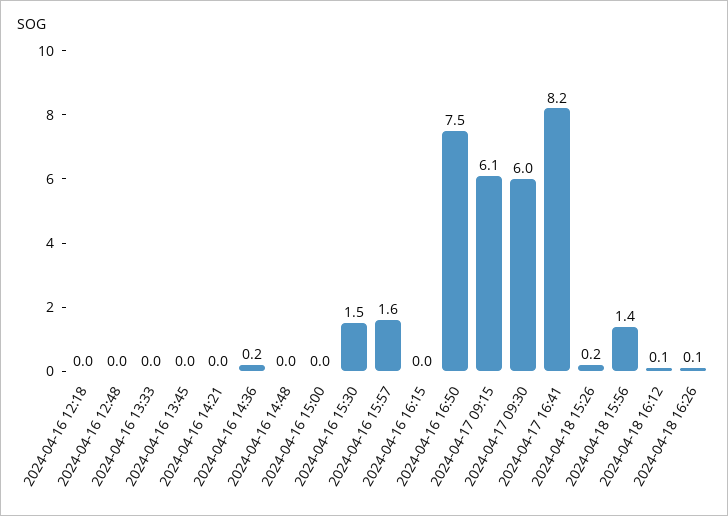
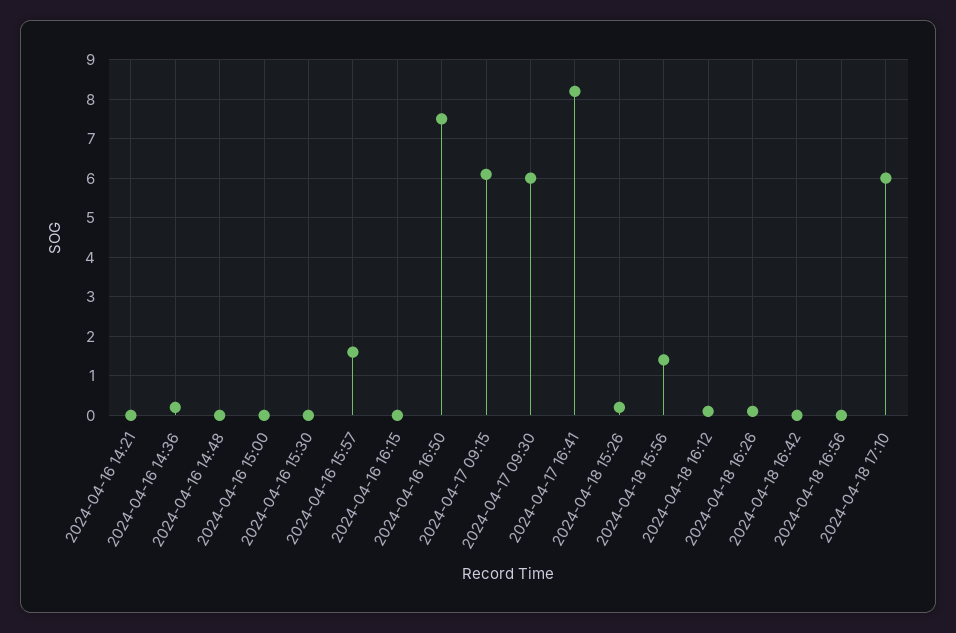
2024-04-16 12:18: 0 -> none
2024-04-16 12:48: 0 -> none
2024-04-16 13:33: 0 -> none
2024-04-16 13:45: 0 -> none
2024-04-16 15:30: 1.5 -> 0
2024-04-18 16:42: none -> 0
2024-04-18 16:56: none -> 0
2024-04-18 17:10: none -> 6

